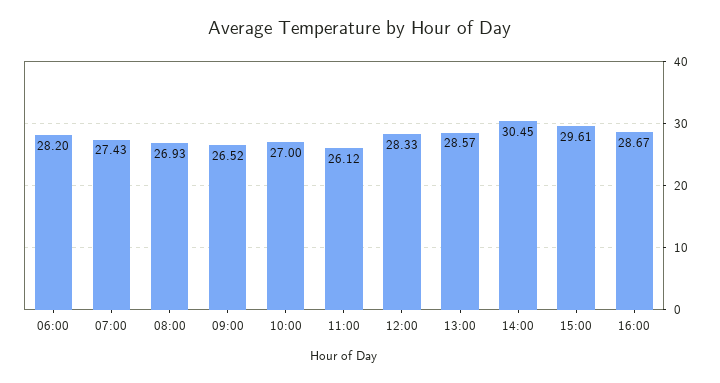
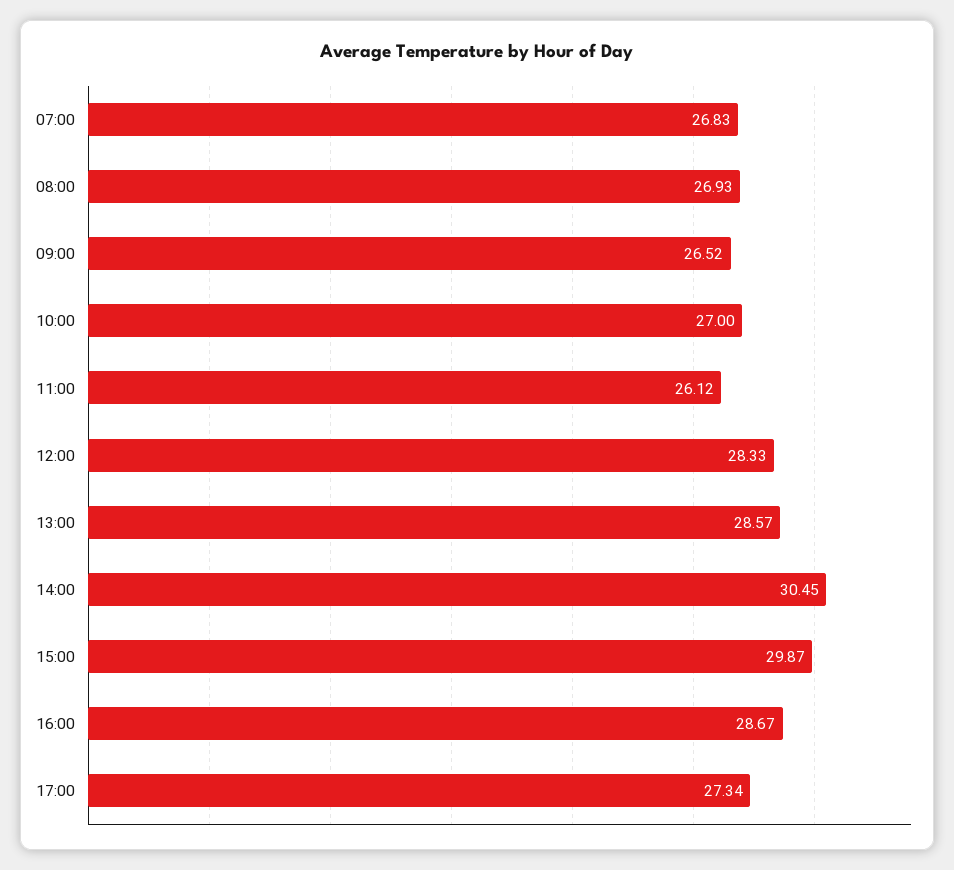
06:00: 28.2 -> none
07:00: 27.43 -> 26.83
15:00: 29.61 -> 29.87
17:00: none -> 27.34

